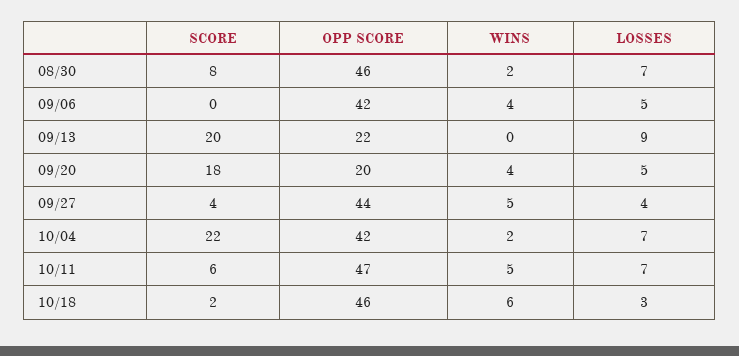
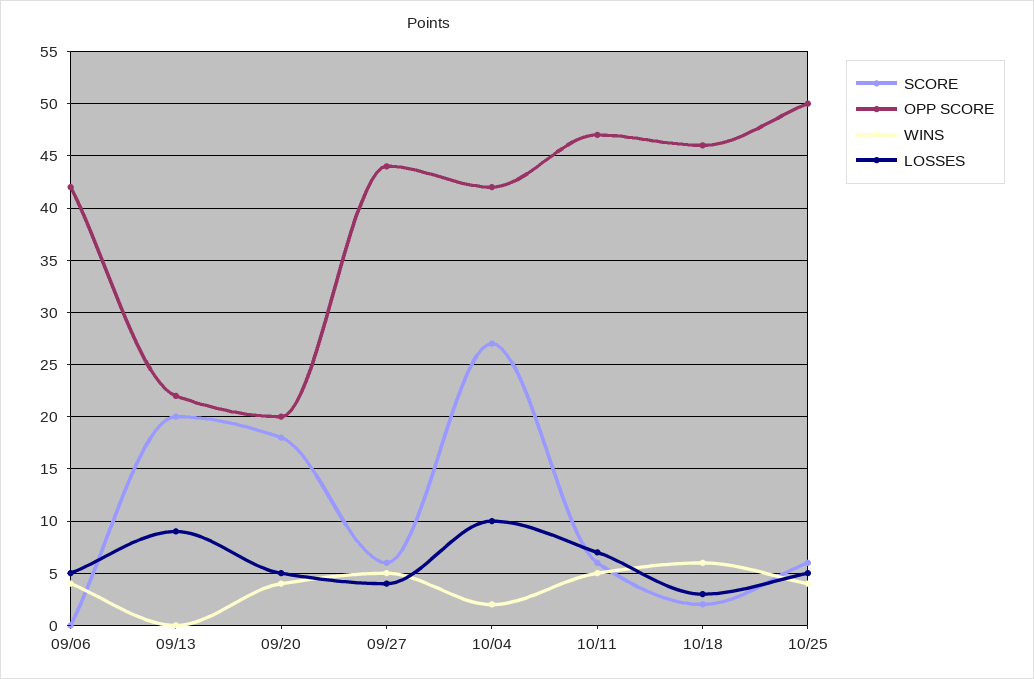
SCORE, 08/30: 8 -> none
OPP SCORE, 08/30: 46 -> none
WINS, 08/30: 2 -> none
LOSSES, 08/30: 7 -> none
SCORE, 09/27: 4 -> 6
SCORE, 10/04: 22 -> 27
LOSSES, 10/04: 7 -> 10
SCORE, 10/25: none -> 6
OPP SCORE, 10/25: none -> 50
WINS, 10/25: none -> 4
LOSSES, 10/25: none -> 5

